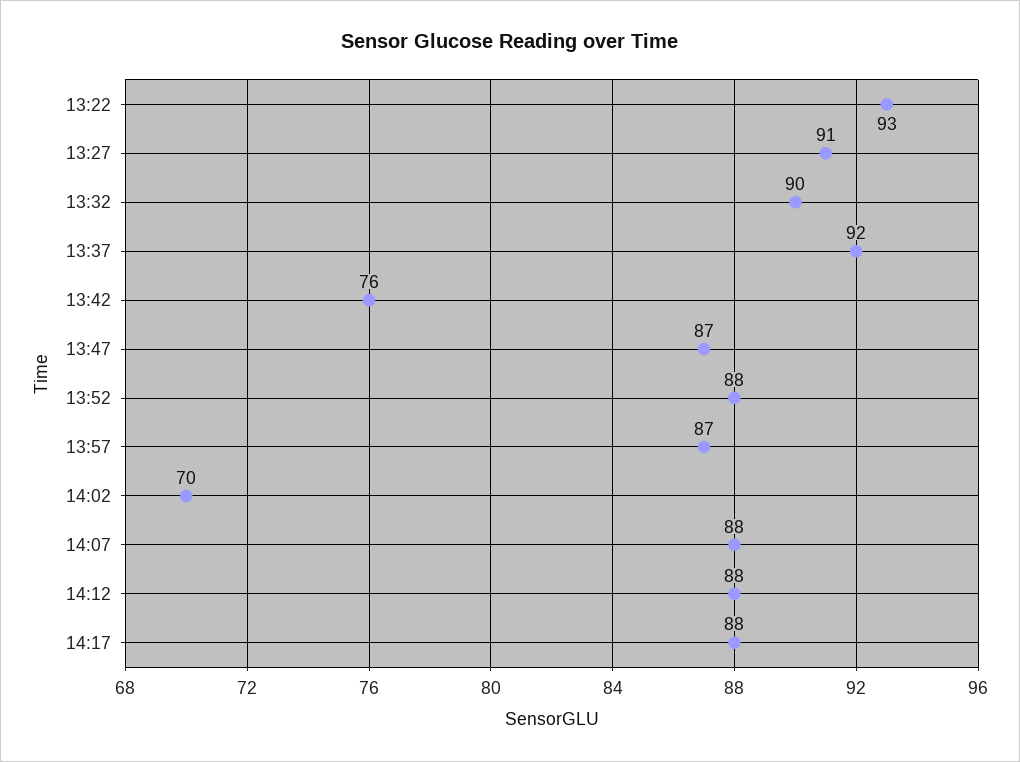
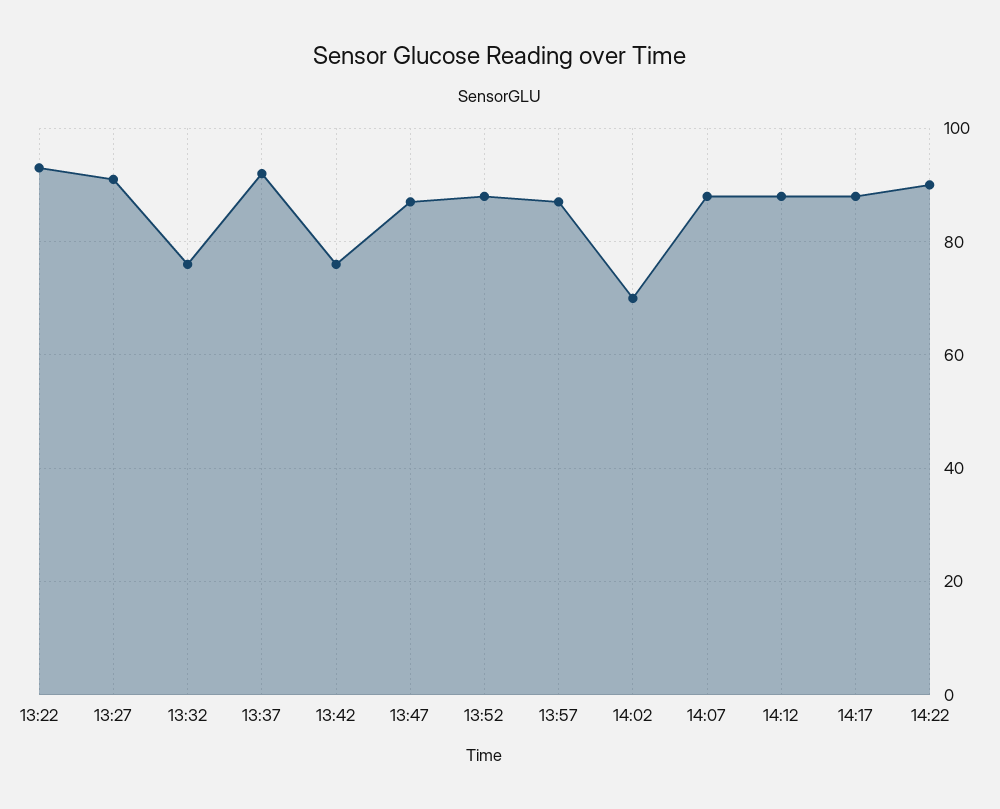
13:32: 90 -> 75
14:22: none -> 90

